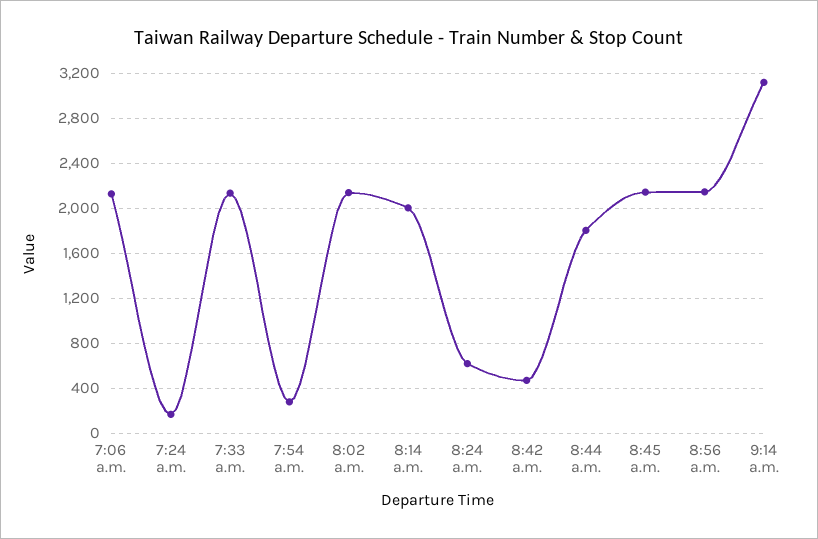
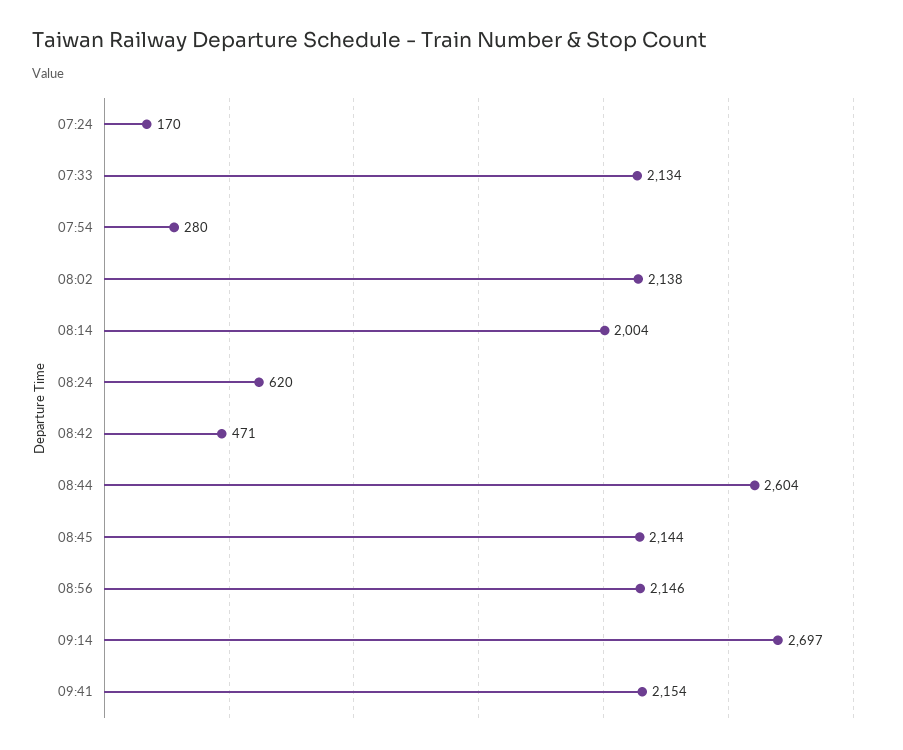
7:06 a.m.: 2100 -> none
8:44 a.m.: 1800 -> 2604
9:14 a.m.: 3100 -> 2697
09:41: none -> 2154

